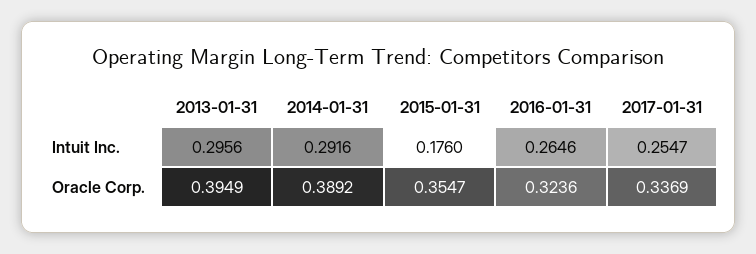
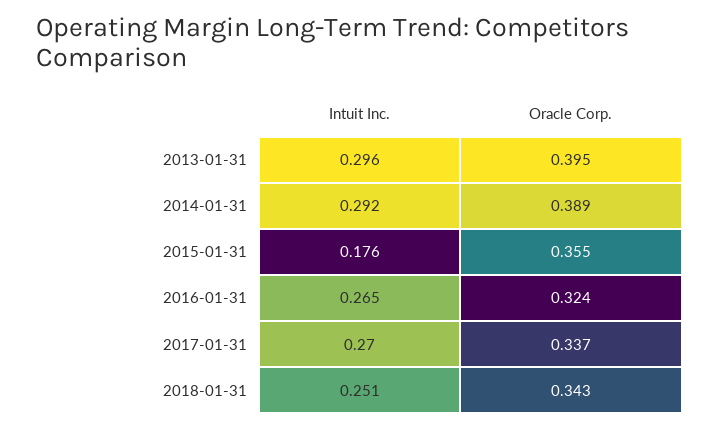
2017-01-31, Intuit Inc.: 0.2547 -> 0.27
2018-01-31, Intuit Inc.: none -> 0.251
2018-01-31, Oracle Corp.: none -> 0.343

